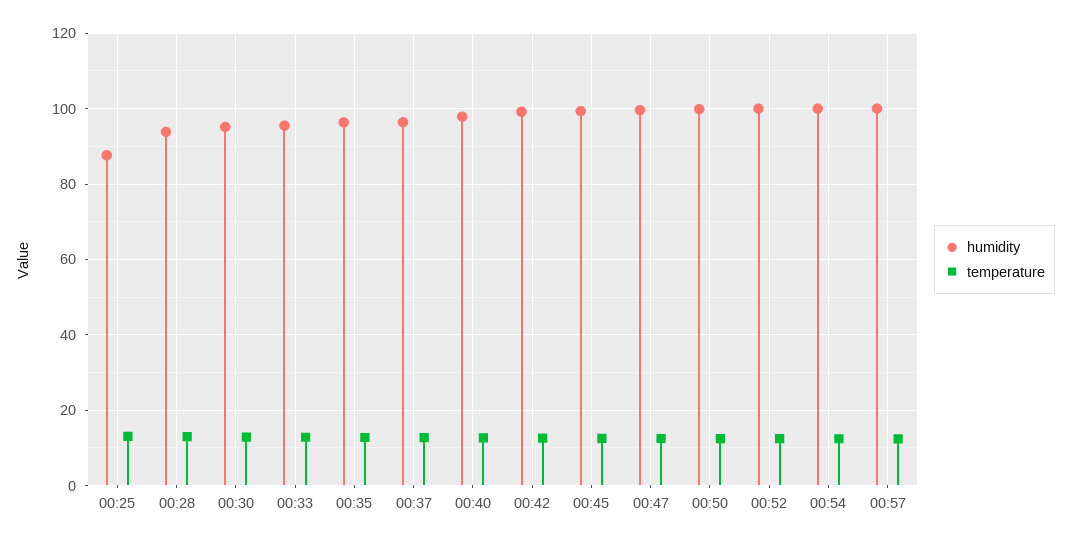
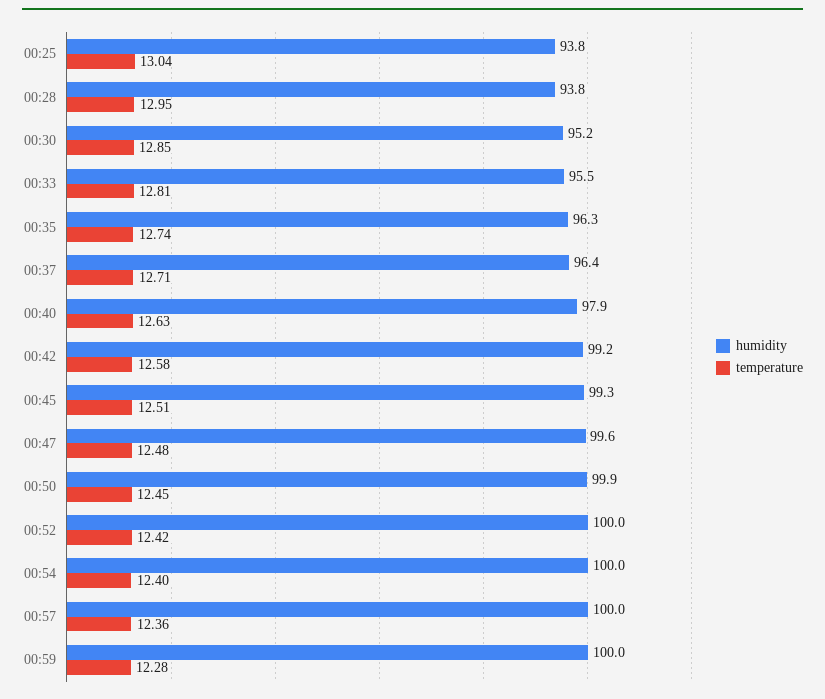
humidity, 00:25: 88 -> 93.8
humidity, 00:59: none -> 100
temperature, 00:59: none -> 12.28

